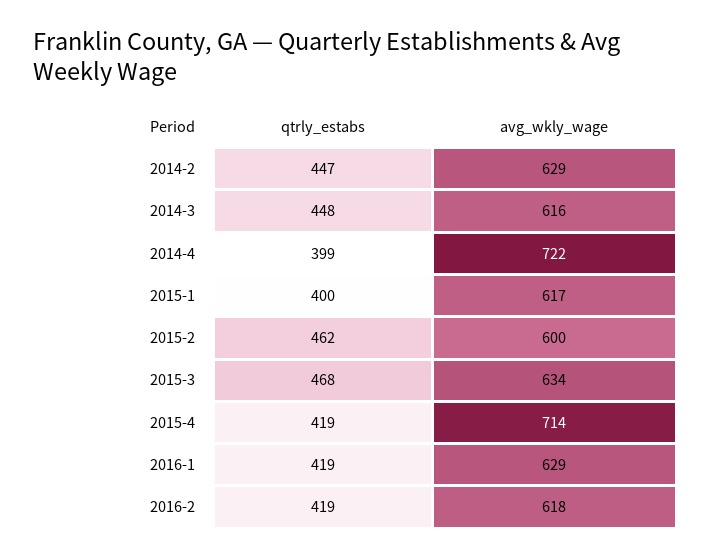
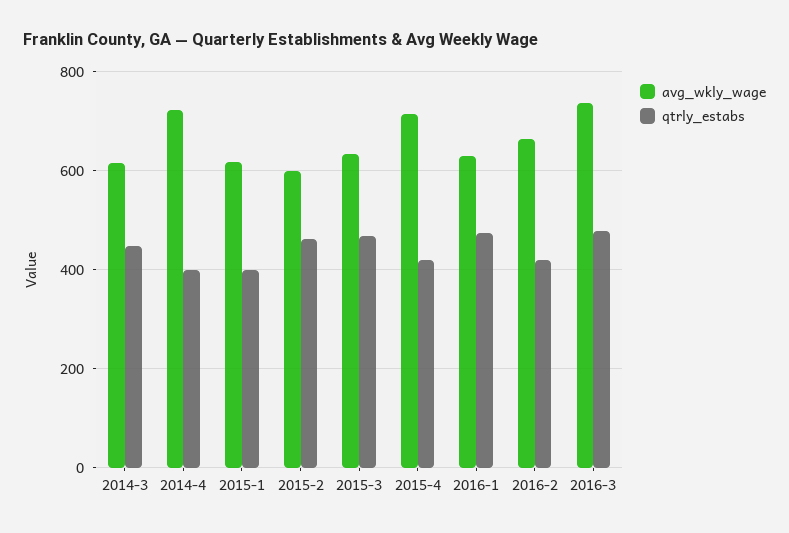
qtrly_estabs, 2014-2: 447 -> none
avg_wkly_wage, 2014-2: 629 -> none
qtrly_estabs, 2016-1: 419 -> 480
avg_wkly_wage, 2016-2: 618 -> 660
avg_wkly_wage, 2016-3: none -> 740
qtrly_estabs, 2016-3: none -> 480

